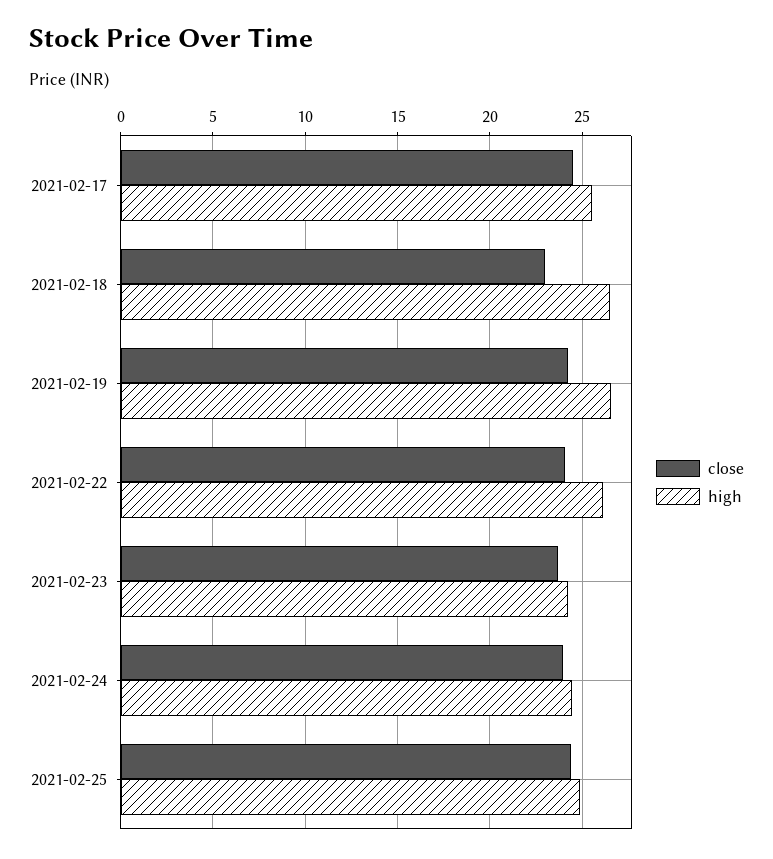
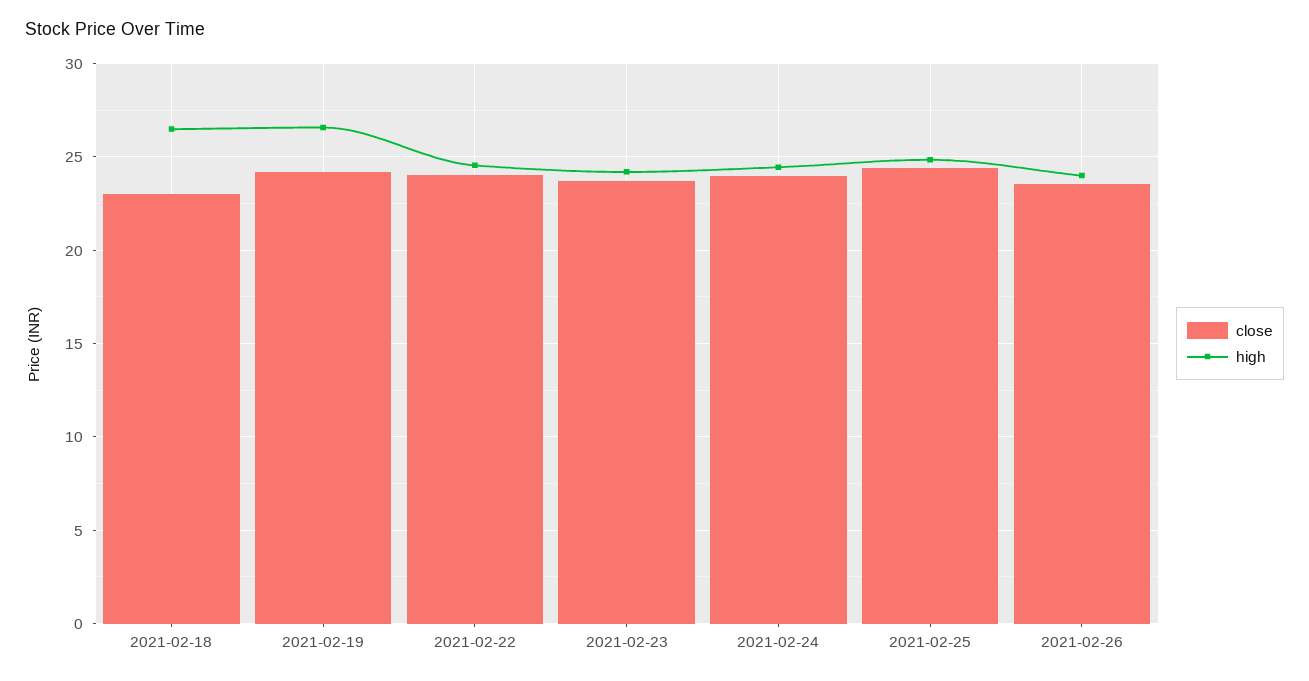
close, 2021-02-17: 24.5 -> none
high, 2021-02-17: 25.5 -> none
high, 2021-02-22: 26 -> 24.5
close, 2021-02-26: none -> 23.5
high, 2021-02-26: none -> 24

